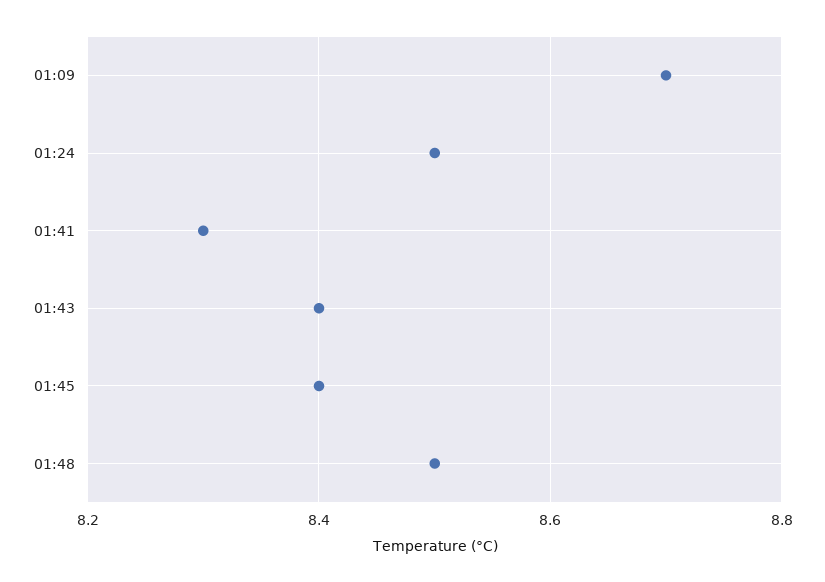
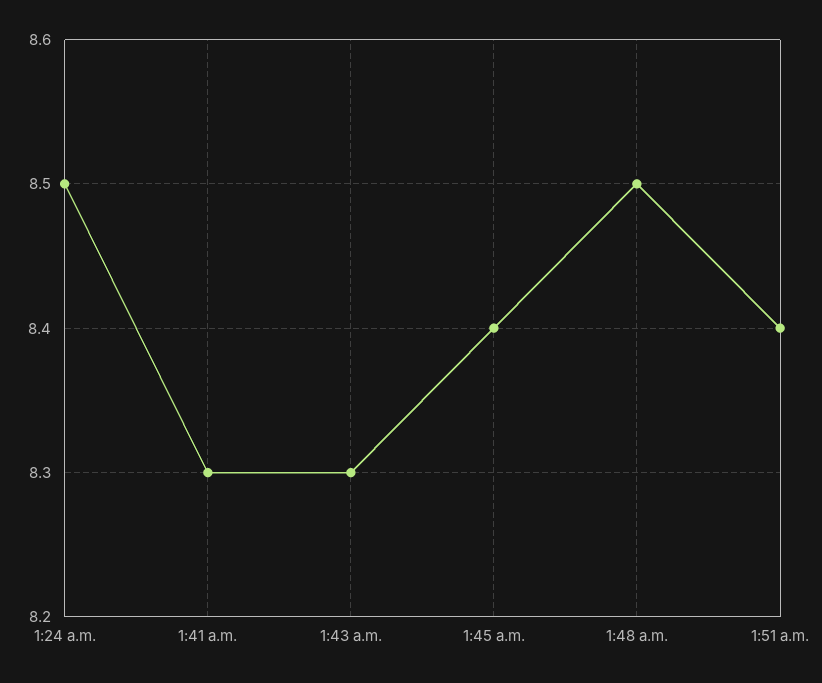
01:09: 8.7 -> none
01:43: 8.4 -> 8.3
1:51 a.m.: none -> 8.4

